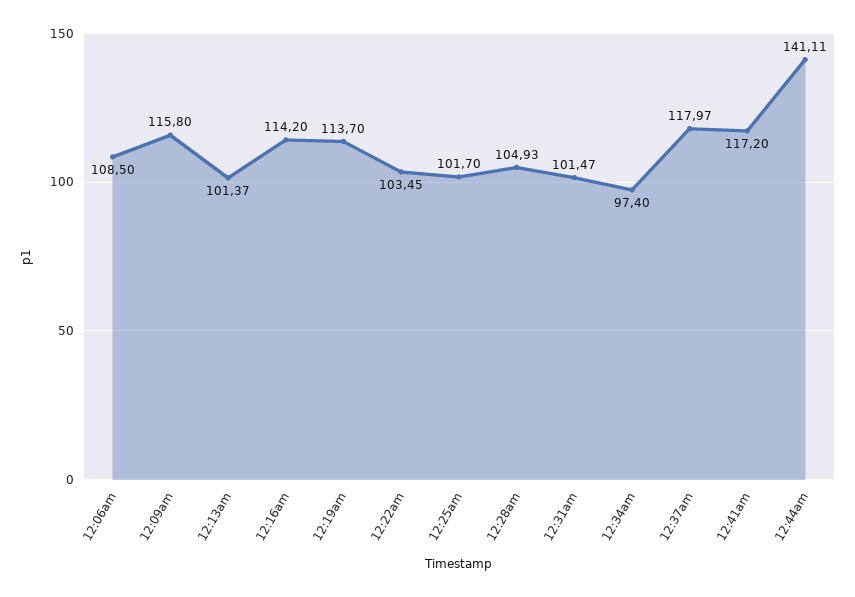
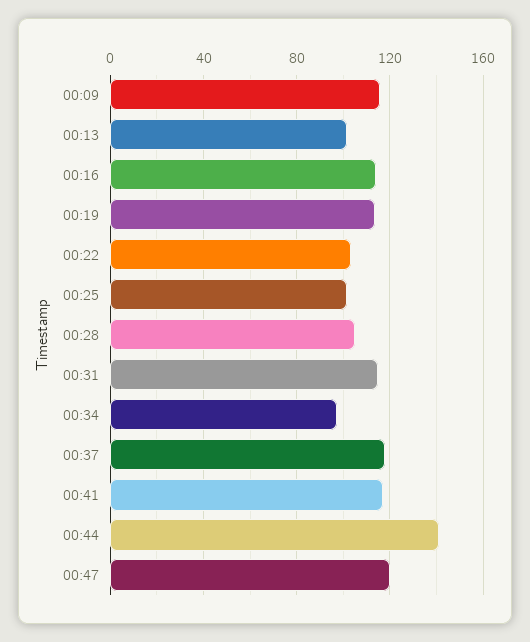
12:06am: 108.5 -> none
12:31am: 101.47 -> 115
00:47: none -> 120

